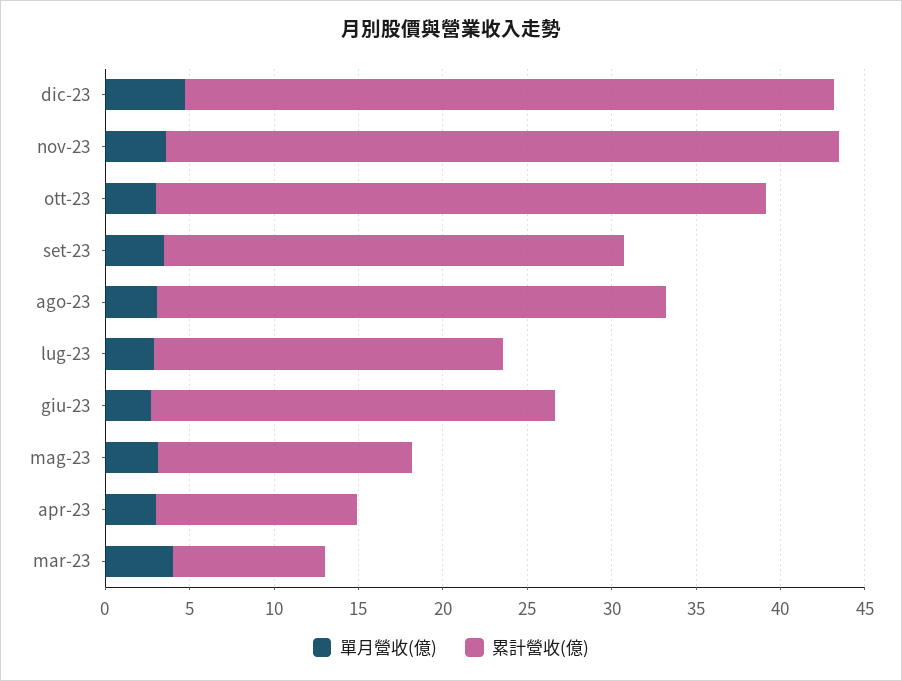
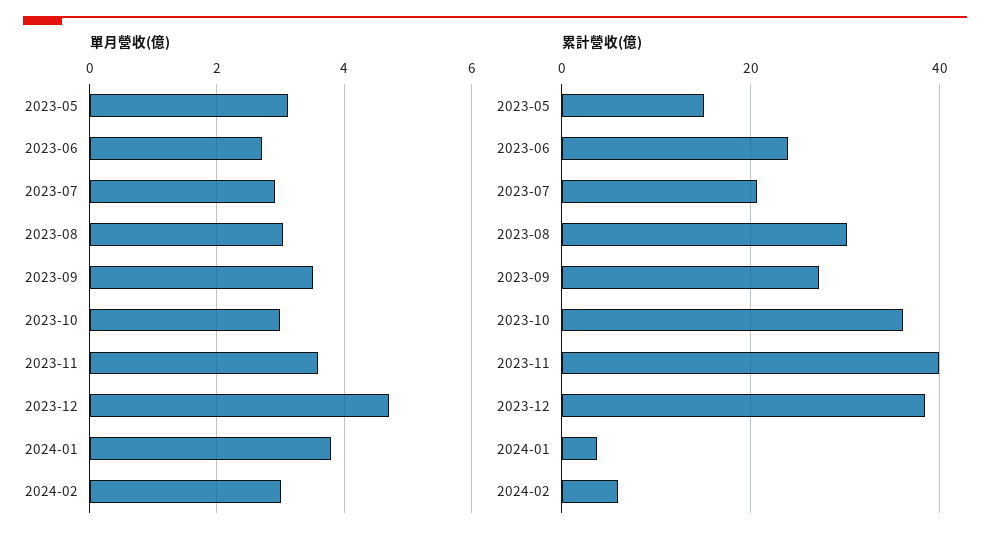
單月營收(億), apr-23: 3 -> none
累計營收(億), apr-23: 12 -> none
單月營收(億), mar-23: 4 -> none
累計營收(億), mar-23: 9 -> none
單月營收(億), 2024-01: none -> 3.8
單月營收(億), 2024-02: none -> 3
累計營收(億), 2024-01: none -> 4
累計營收(億), 2024-02: none -> 6

